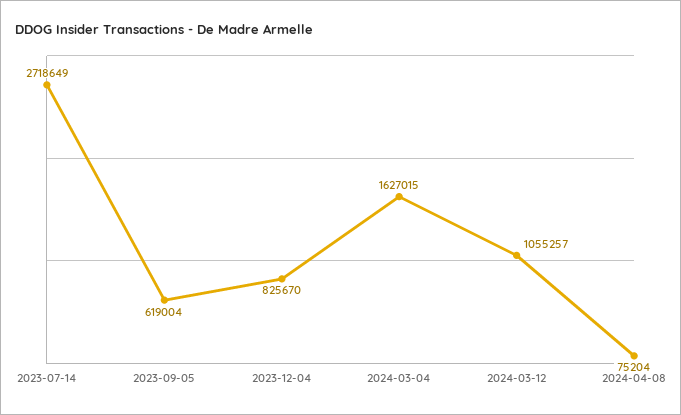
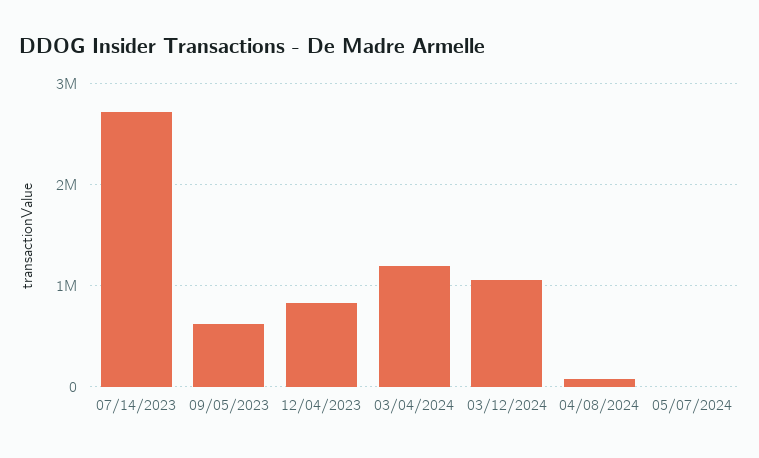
2024-03-04: 1627015 -> 1200000
05/07/2024: none -> 0

